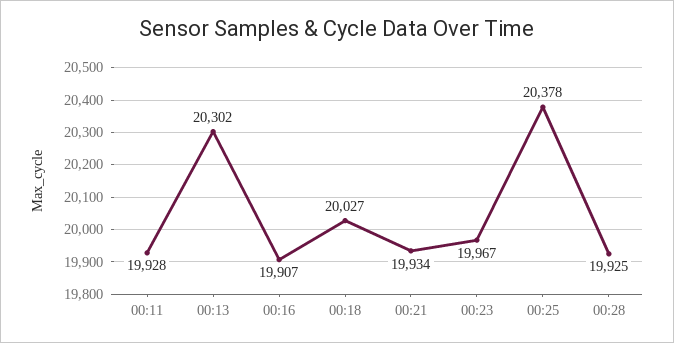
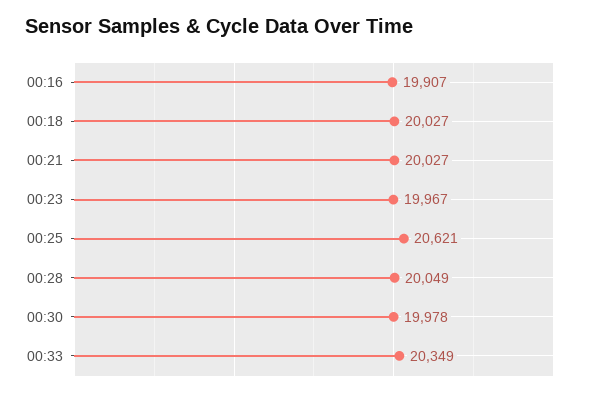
00:11: 19928 -> none
00:13: 20302 -> none
00:21: 19934 -> 20027
00:25: 20378 -> 20621
00:28: 19925 -> 20049
00:30: none -> 19978
00:33: none -> 20349

